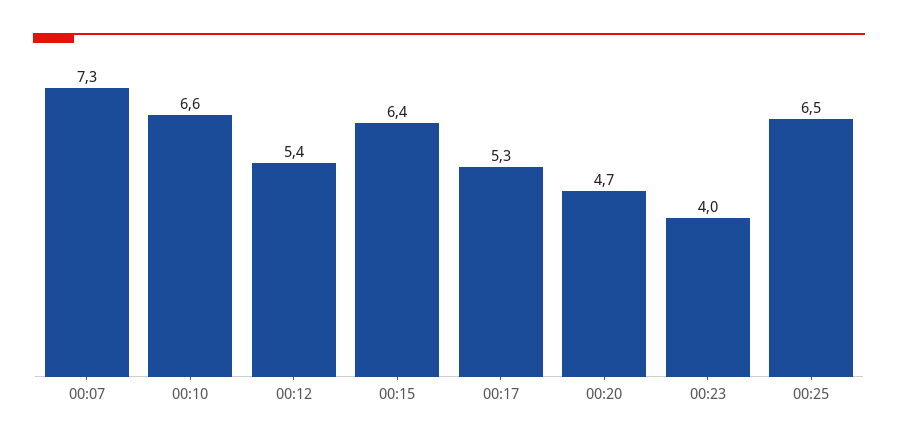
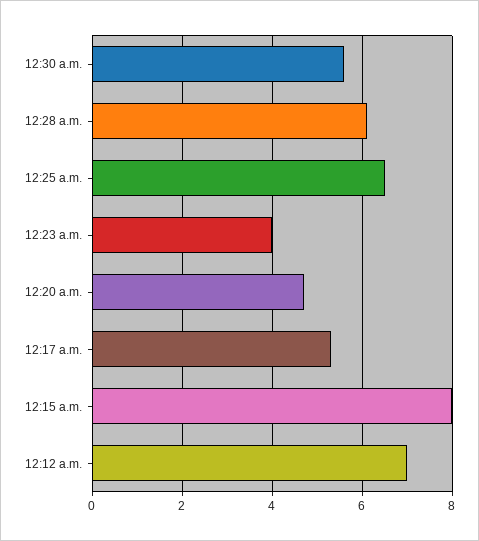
00:07: 7.3 -> none
00:10: 6.6 -> none
00:12: 5.4 -> 7
00:15: 6.4 -> 8
12:30 a.m.: none -> 5.5
12:28 a.m.: none -> 6

